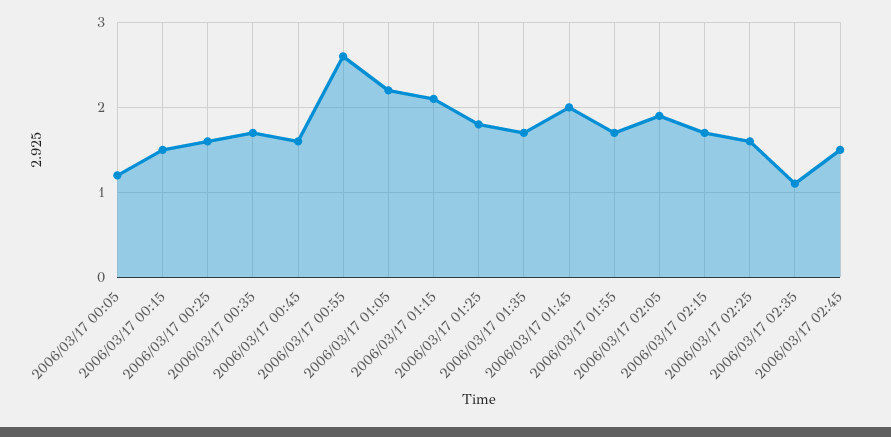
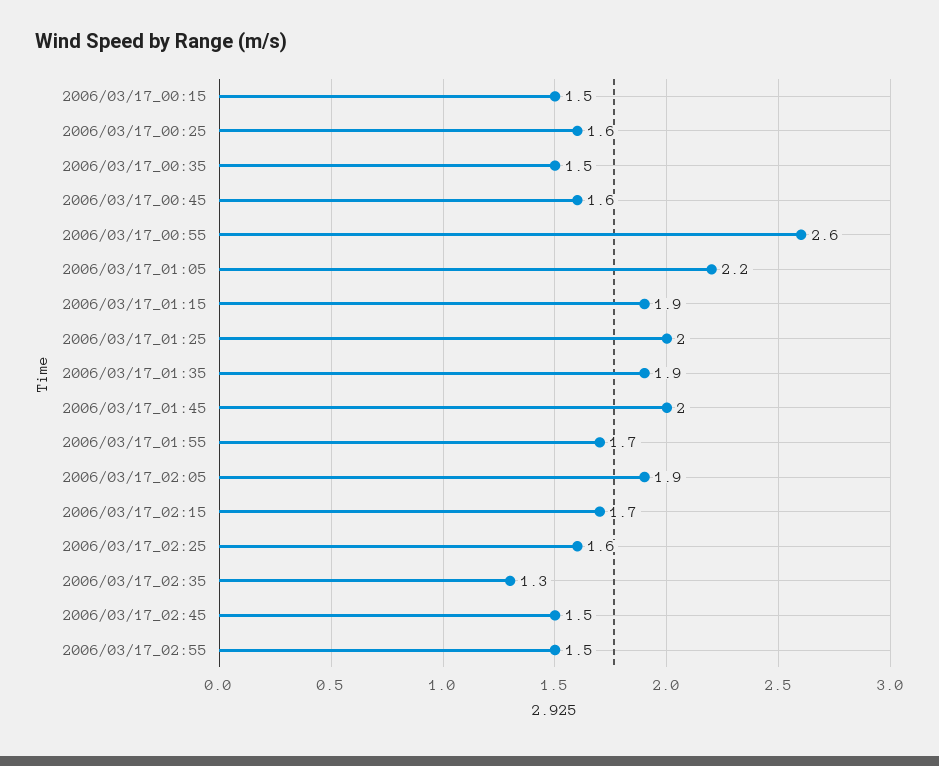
2006/03/17 00:05: 1.2 -> none
2006/03/17 00:35: 1.7 -> 1.5
2006/03/17 01:15: 2.1 -> 1.9
2006/03/17 01:25: 1.8 -> 2
2006/03/17 01:35: 1.7 -> 1.9
2006/03/17 02:35: 1.1 -> 1.3
2006/03/17_02:55: none -> 1.5

